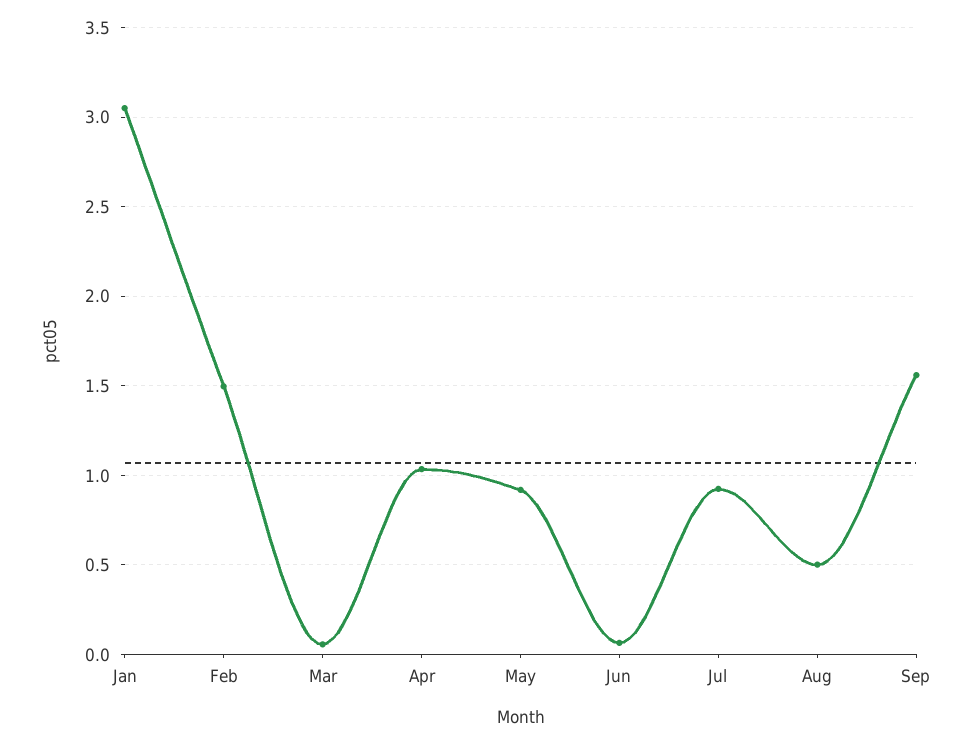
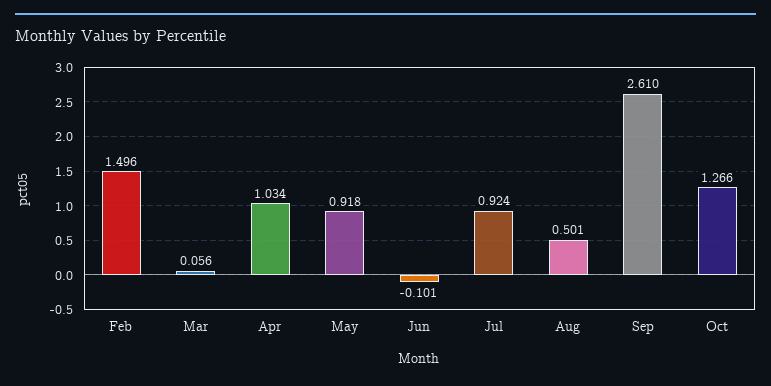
Jan: 3.05 -> none
Jun: 0.05 -> -0.101
Sep: 1.55 -> 2.61
Oct: none -> 1.266

